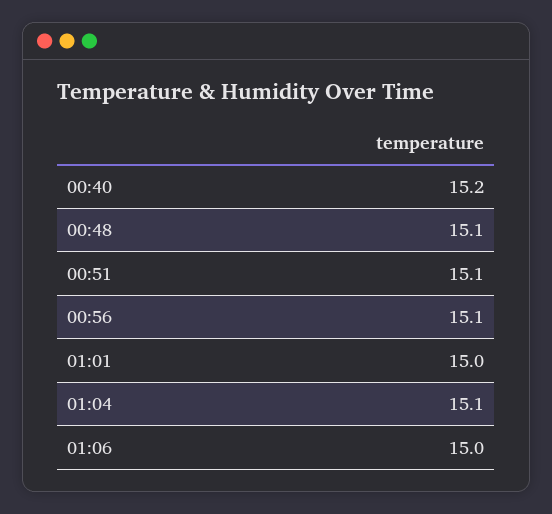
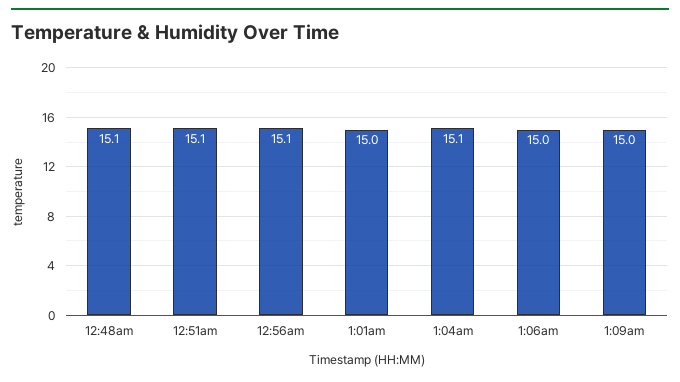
00:40: 15.2 -> none
1:09am: none -> 15

